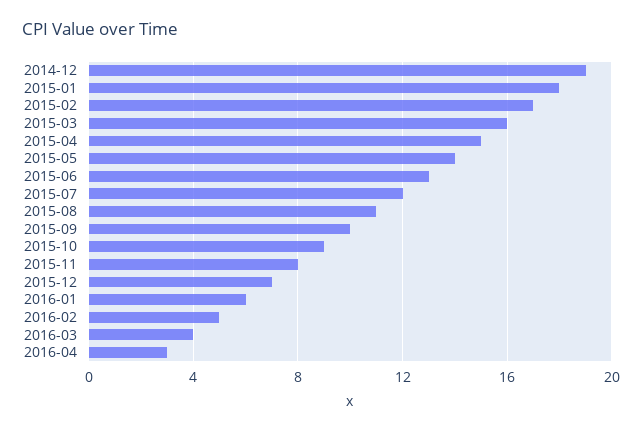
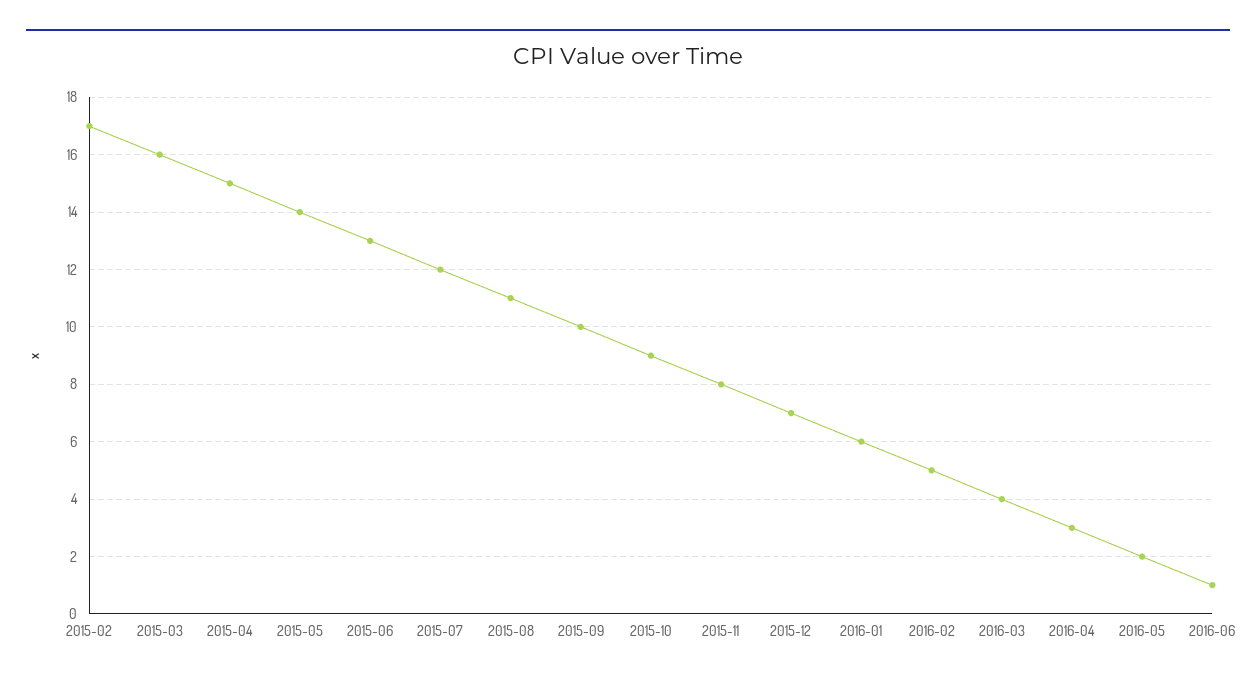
2014-12: 19 -> none
2015-01: 18 -> none
2016-05: none -> 2
2016-06: none -> 1

